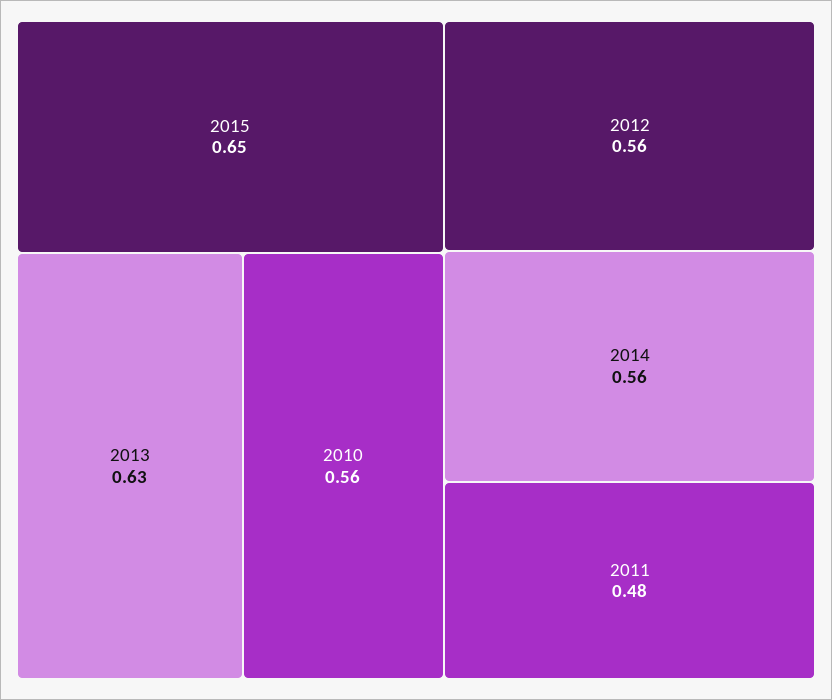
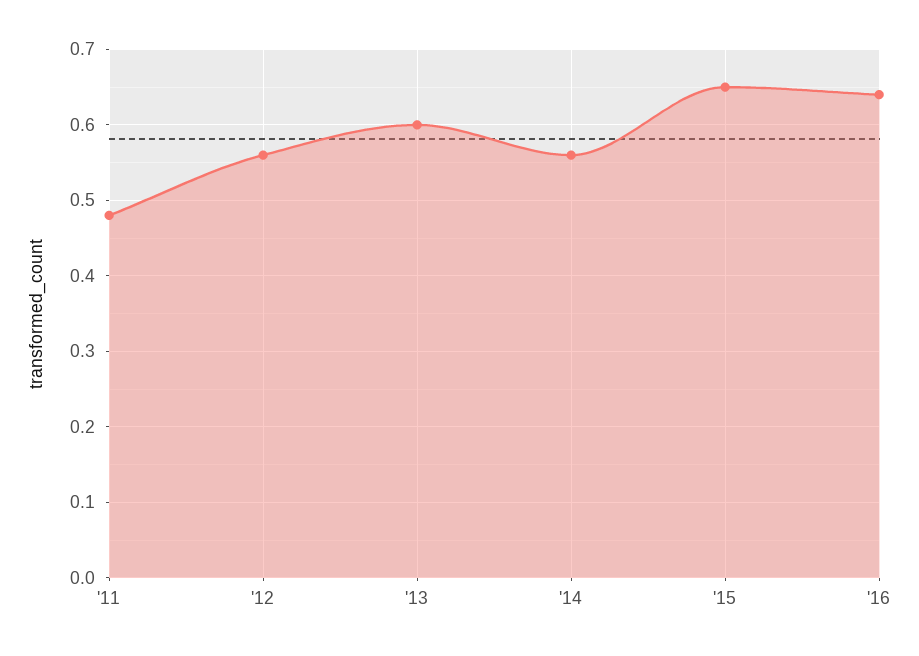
2013: 0.63 -> 0.6
2010: 0.56 -> none
'16: none -> 0.64

